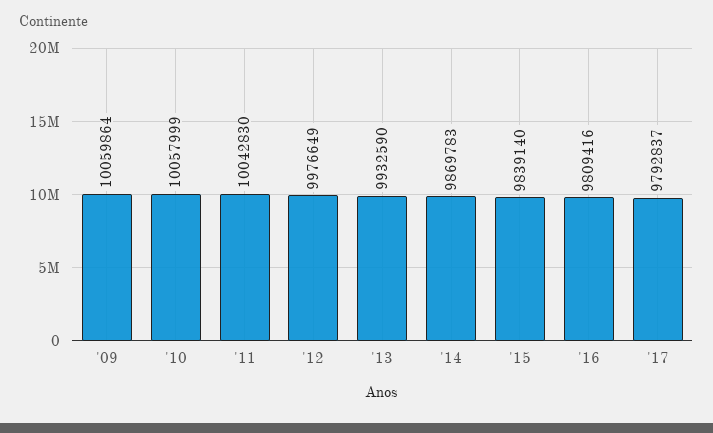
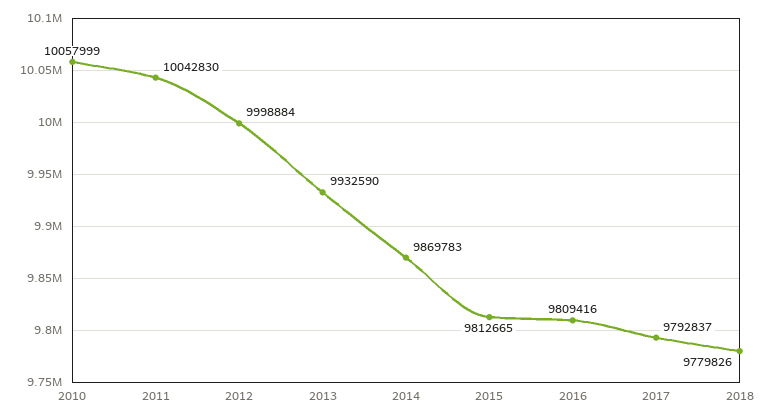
'09: 10059864 -> none
'12: 9976649 -> 9998884
'15: 9839140 -> 9812665
2018: none -> 9779826

